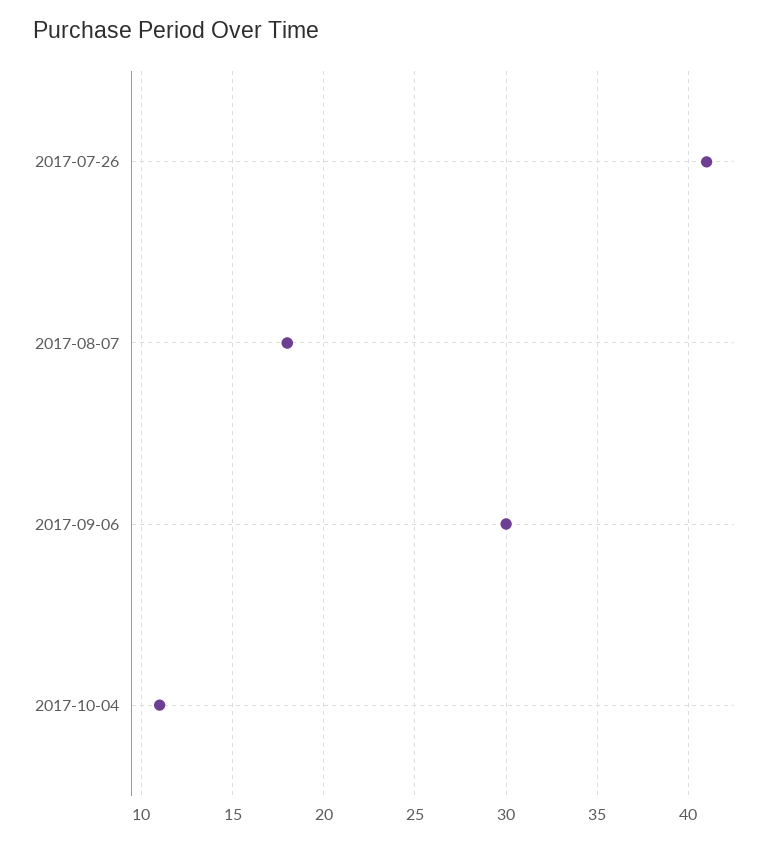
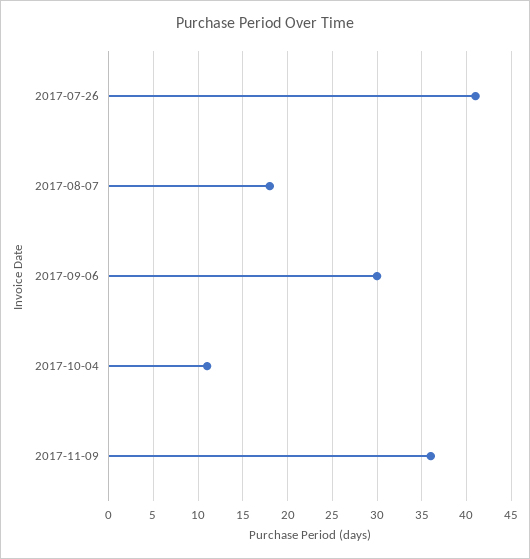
2017-11-09: none -> 36

